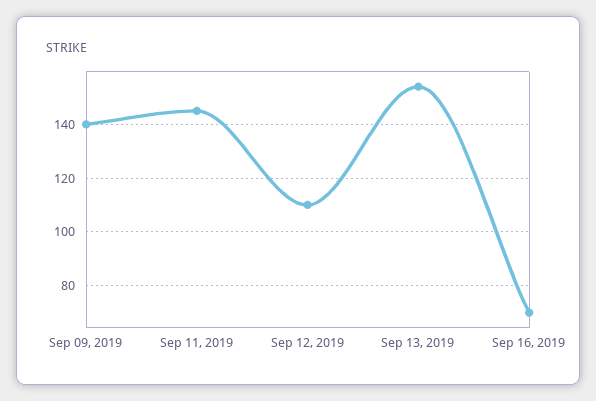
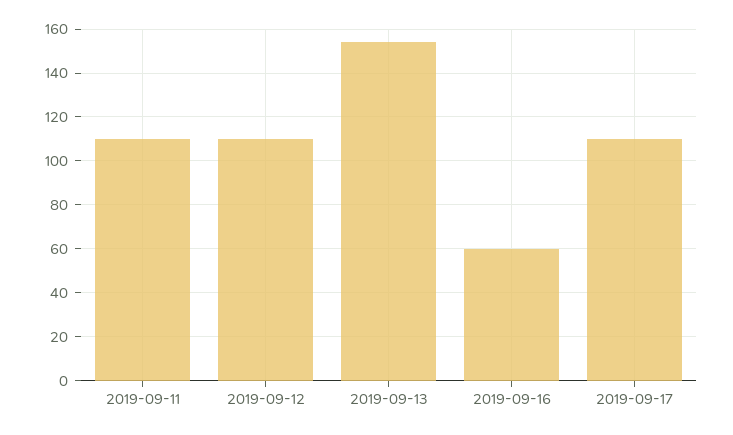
Sep 09, 2019: 140 -> none
Sep 11, 2019: 145 -> 110
Sep 16, 2019: 70 -> 60
2019-09-17: none -> 110

